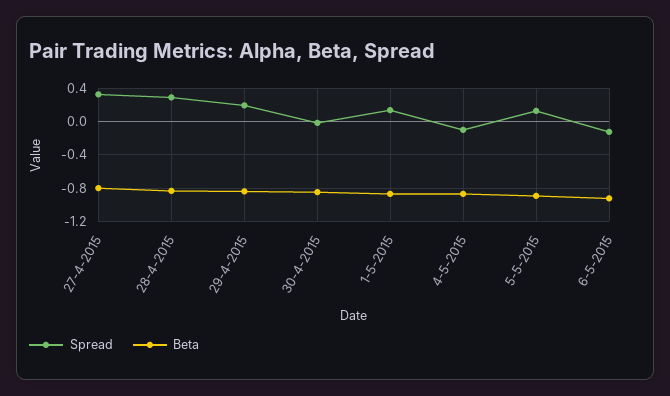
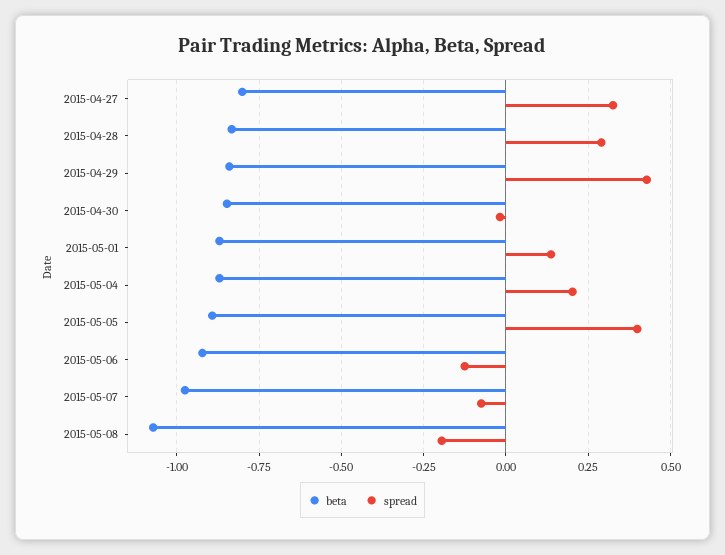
Spread, 29-4-2015: 0.2 -> 0.425
Spread, 4-5-2015: -0.1 -> 0.2
Spread, 5-5-2015: 0.1 -> 0.4
Beta, 2015-05-07: none -> -0.975
Spread, 2015-05-07: none -> -0.075
Beta, 2015-05-08: none -> -1.075
Spread, 2015-05-08: none -> -0.2

